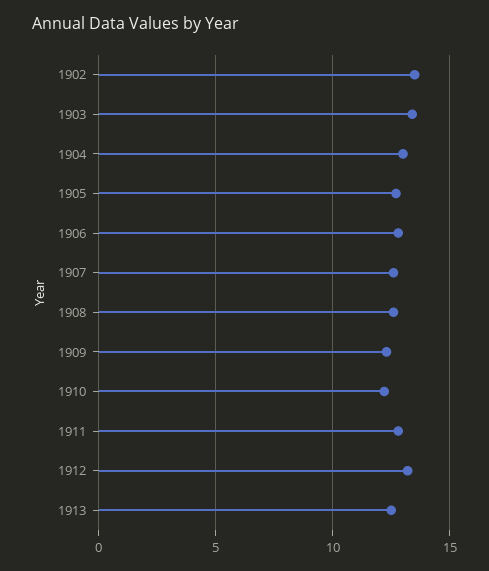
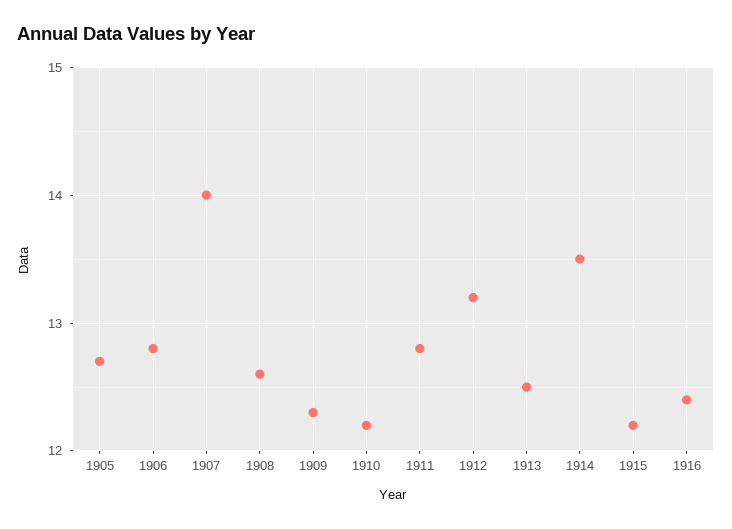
1902: 13.5 -> none
1903: 13.5 -> none
1904: 13 -> none
1907: 12.5 -> 14
1914: none -> 13.5
1915: none -> 12.2
1916: none -> 12.4

